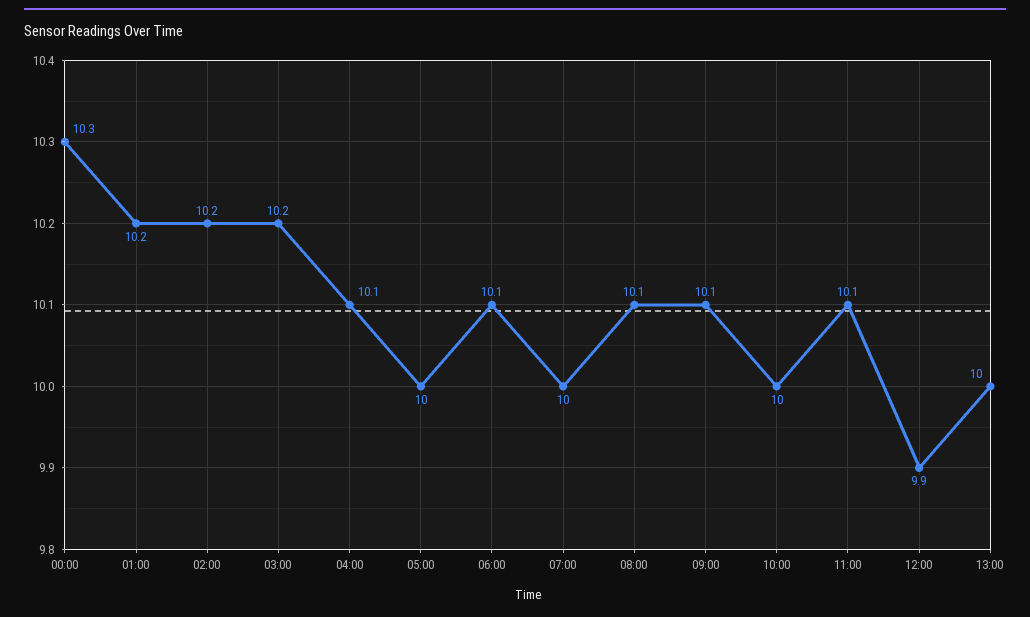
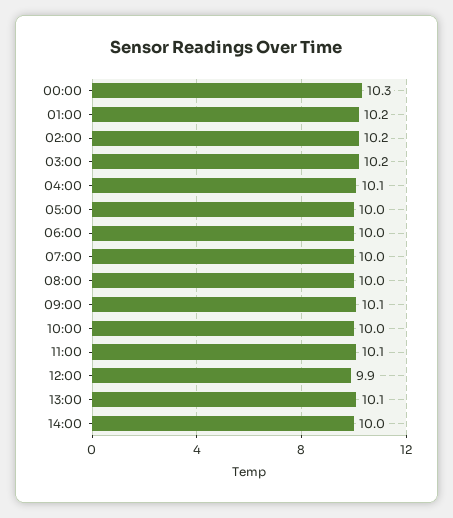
06:00: 10.1 -> 10
08:00: 10.1 -> 10
13:00: 10 -> 10.1
14:00: none -> 10

